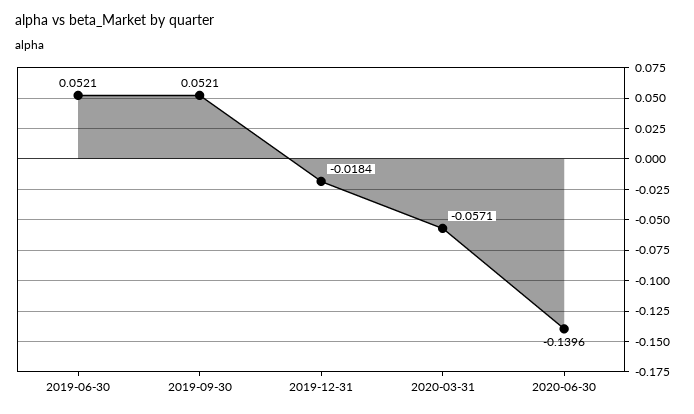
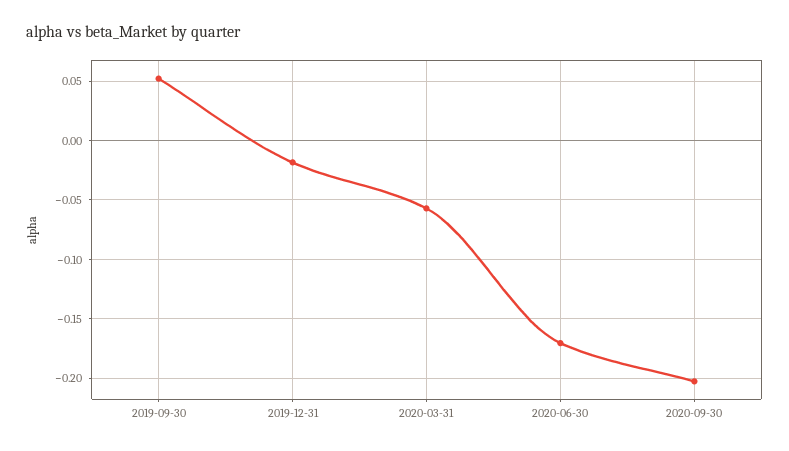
2019-06-30: 0.0521 -> none
2020-06-30: -0.1396 -> -0.17
2020-09-30: none -> -0.2

